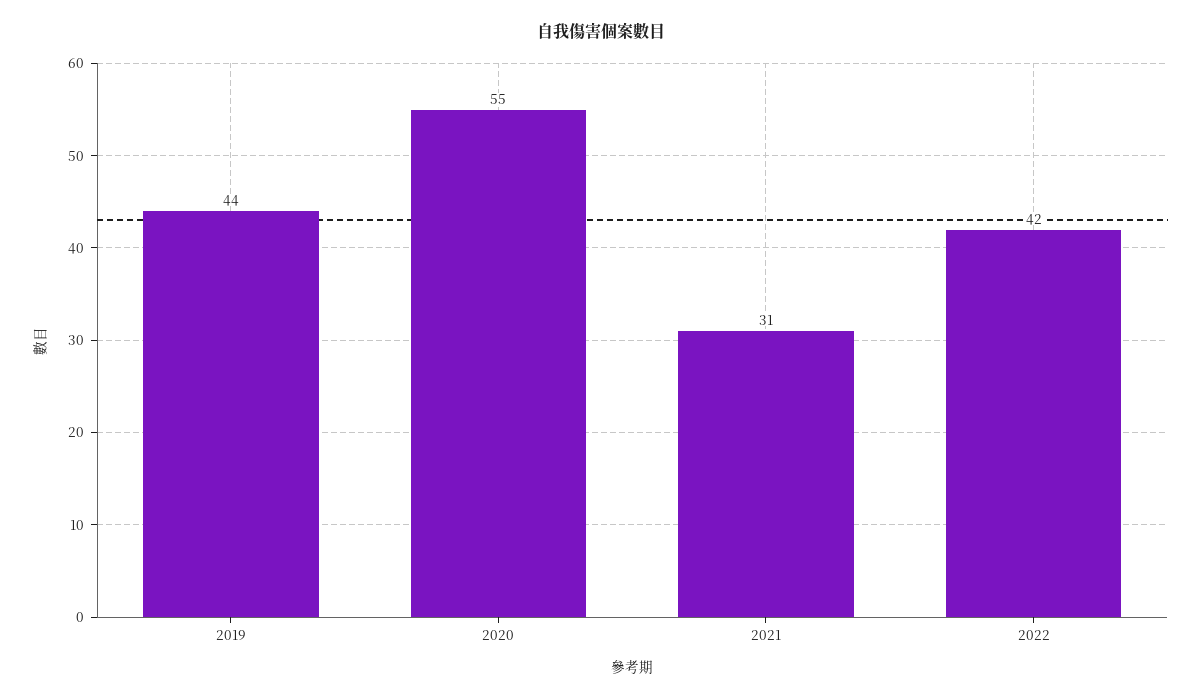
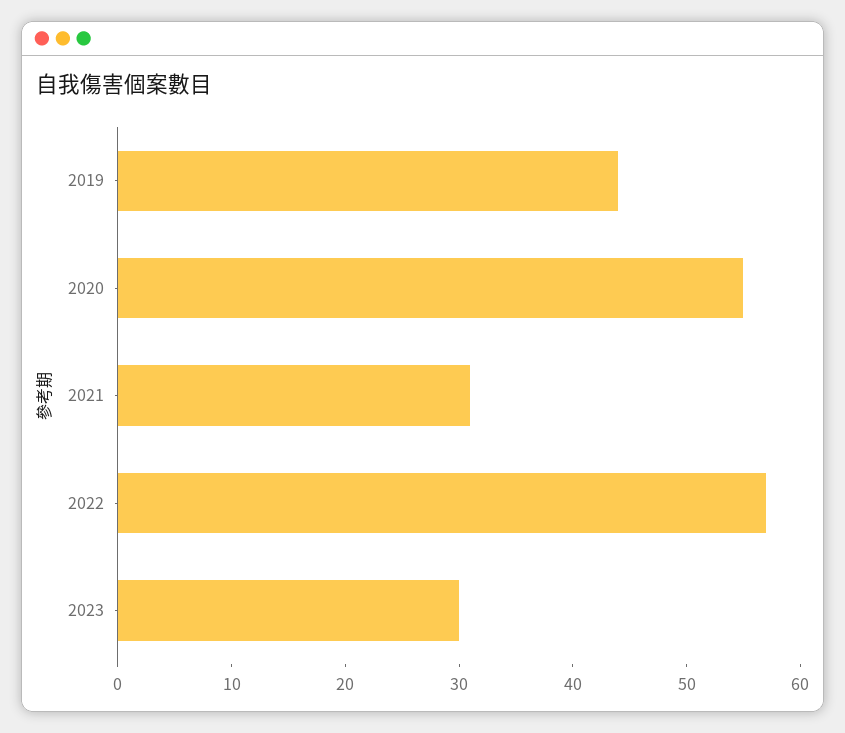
2022: 42 -> 57
2023: none -> 30

